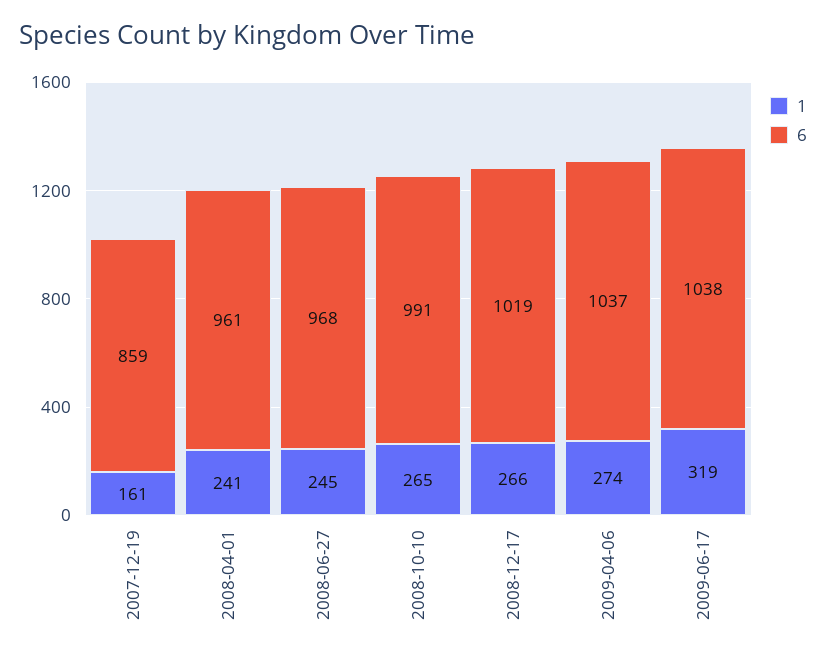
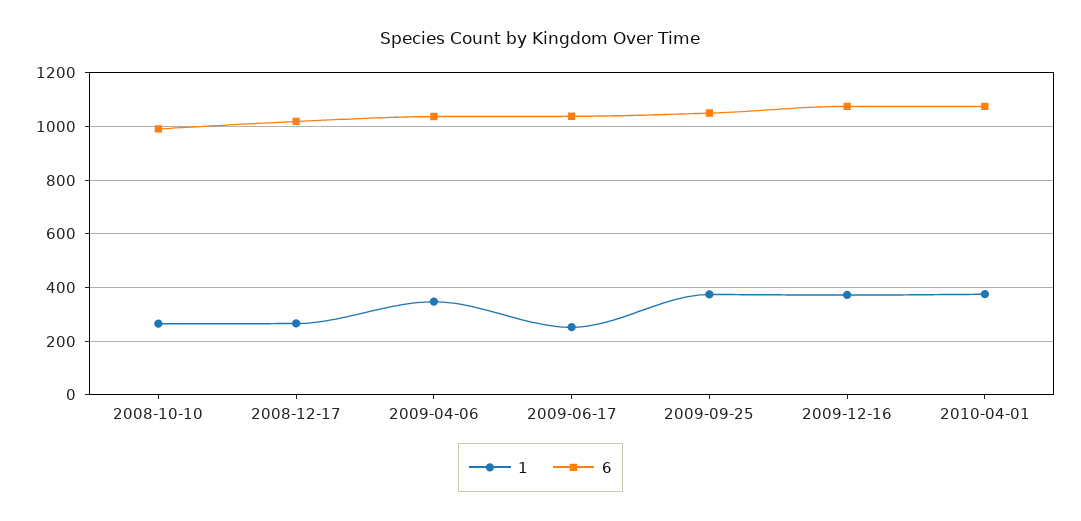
1, 2007-12-19: 161 -> none
6, 2007-12-19: 859 -> none
1, 2008-04-01: 241 -> none
6, 2008-04-01: 961 -> none
1, 2008-06-27: 245 -> none
6, 2008-06-27: 968 -> none
1, 2009-04-06: 274 -> 350
1, 2009-06-17: 319 -> 250
1, 2009-09-25: none -> 375
6, 2009-09-25: none -> 1050
1, 2009-12-16: none -> 375
6, 2009-12-16: none -> 1075
1, 2010-04-01: none -> 375
6, 2010-04-01: none -> 1075

